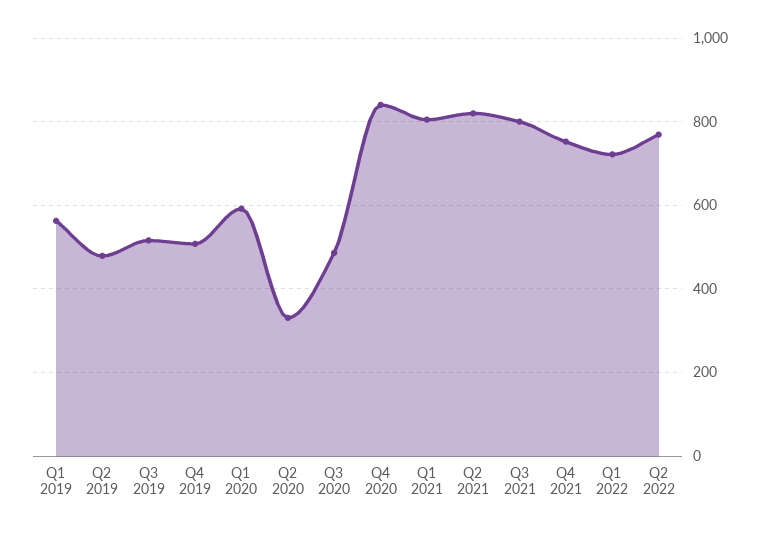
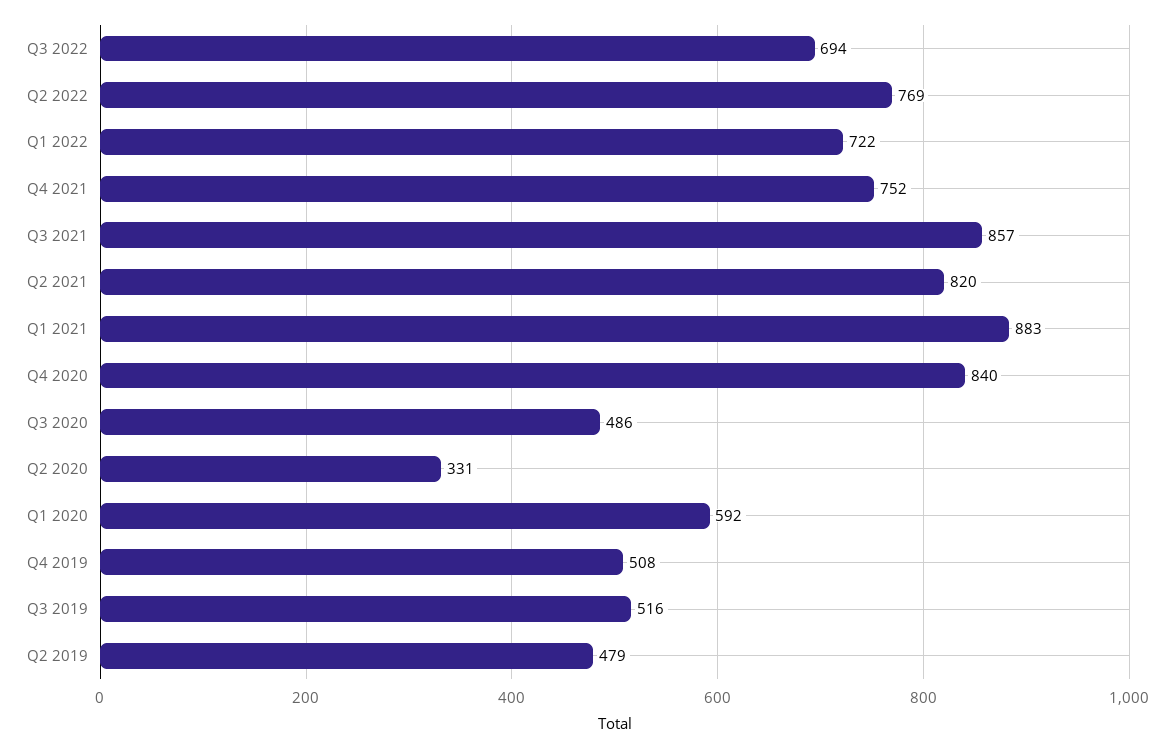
Q1 2019: 560 -> none
Q1 2021: 800 -> 883
Q3 2021: 800 -> 857
Q3 2022: none -> 694

